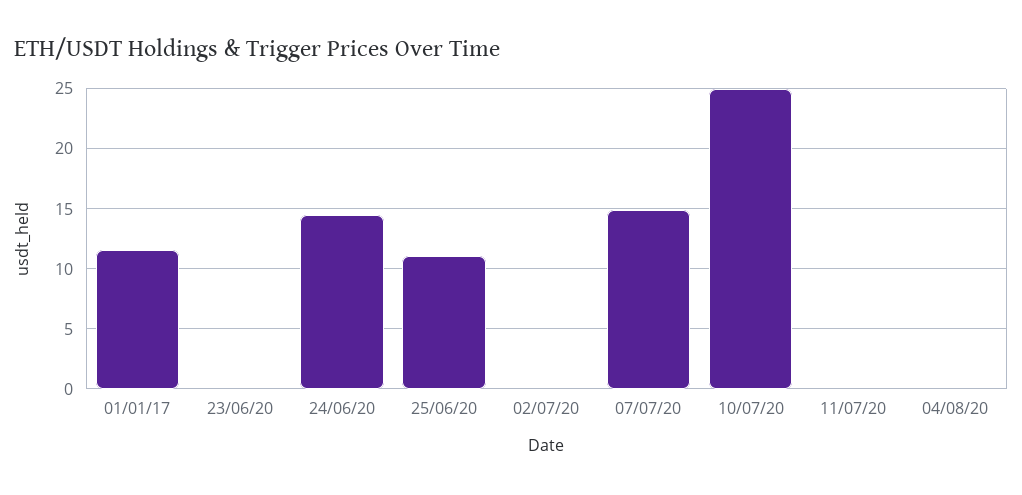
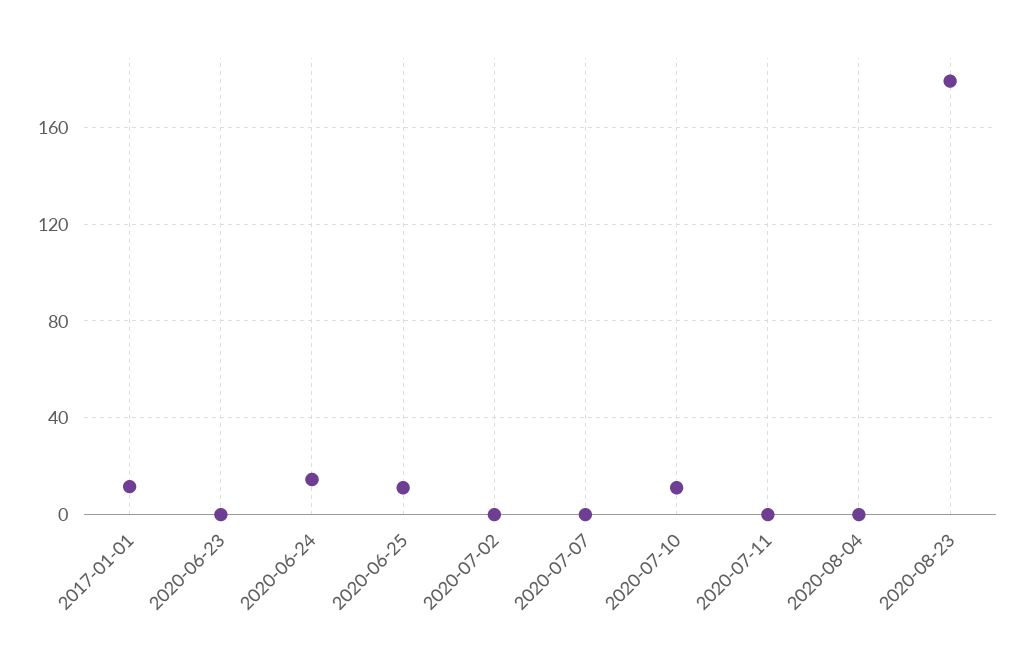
07/07/20: 15 -> 0
10/07/20: 25 -> 10
2020-08-23: none -> 180

